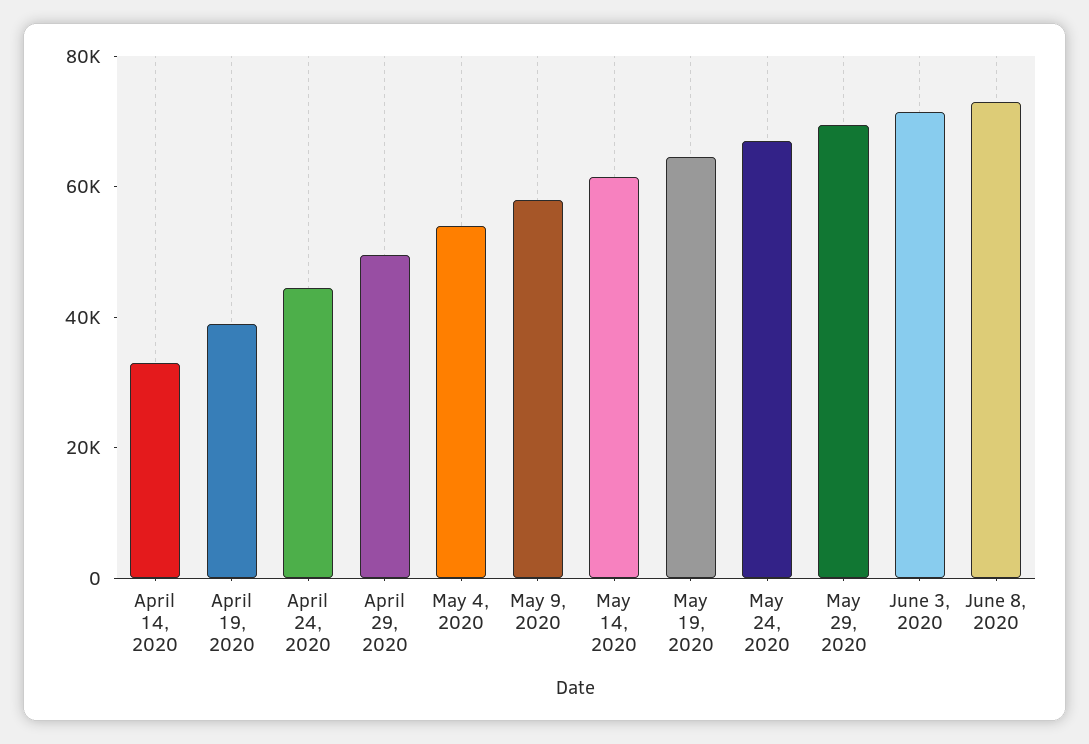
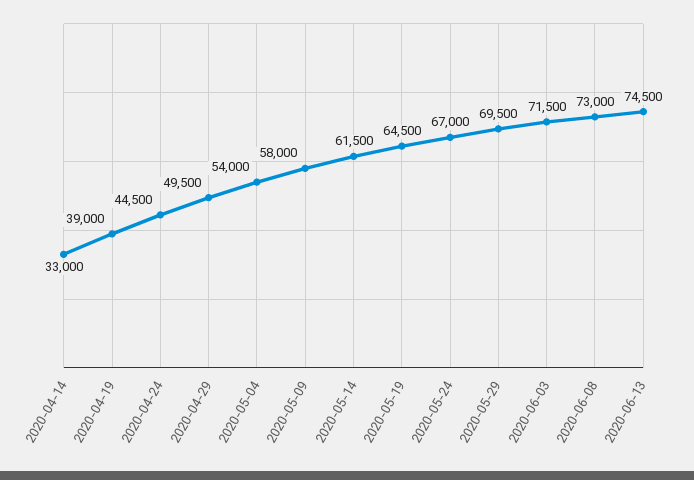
2020-06-13: none -> 74500

